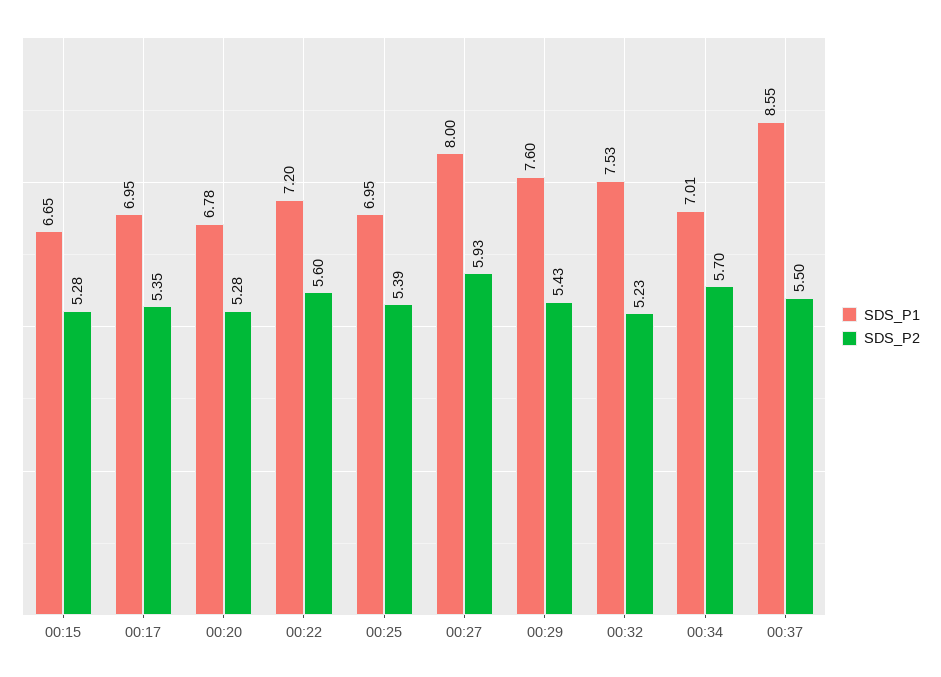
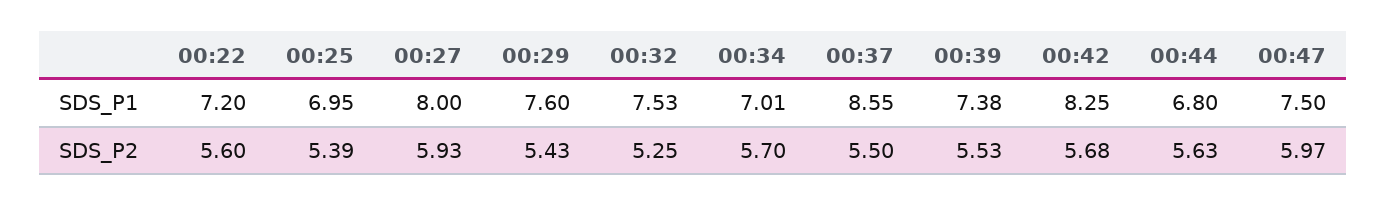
SDS_P1, 00:15: 6.65 -> none
SDS_P2, 00:15: 5.28 -> none
SDS_P1, 00:17: 6.95 -> none
SDS_P2, 00:17: 5.35 -> none
SDS_P1, 00:20: 6.78 -> none
SDS_P2, 00:20: 5.28 -> none
SDS_P2, 00:32: 5.23 -> 5.25
SDS_P1, 00:39: none -> 7.38
SDS_P1, 00:42: none -> 8.25
SDS_P1, 00:44: none -> 6.8
SDS_P1, 00:47: none -> 7.5
SDS_P2, 00:39: none -> 5.53
SDS_P2, 00:42: none -> 5.68
SDS_P2, 00:44: none -> 5.63
SDS_P2, 00:47: none -> 5.97

